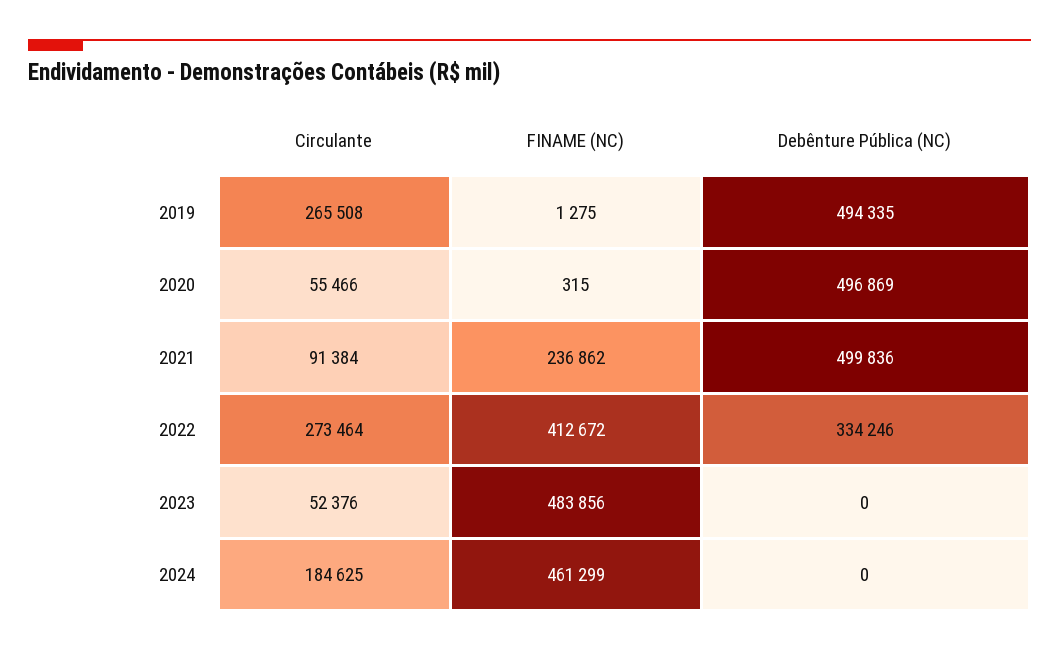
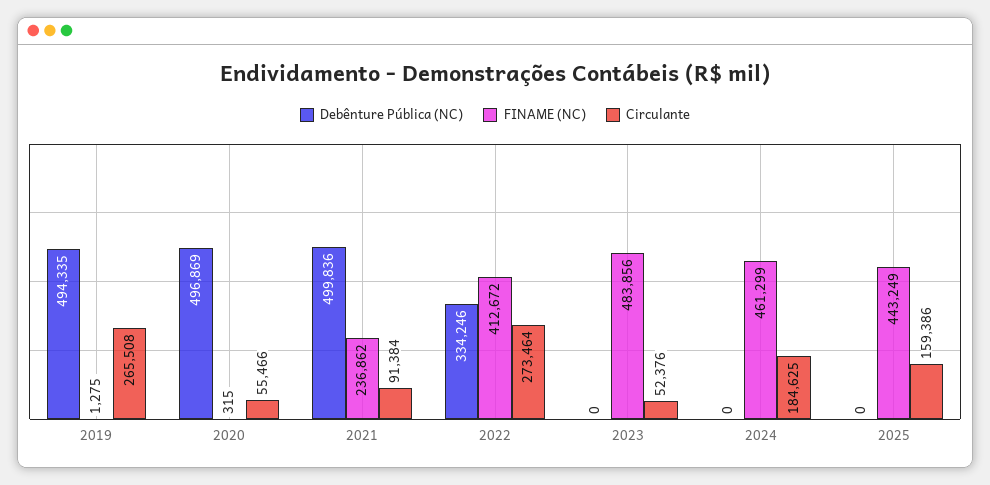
Debênture Pública (NC), 2025: none -> 0
FINAME (NC), 2025: none -> 443249
Circulante, 2025: none -> 159386

